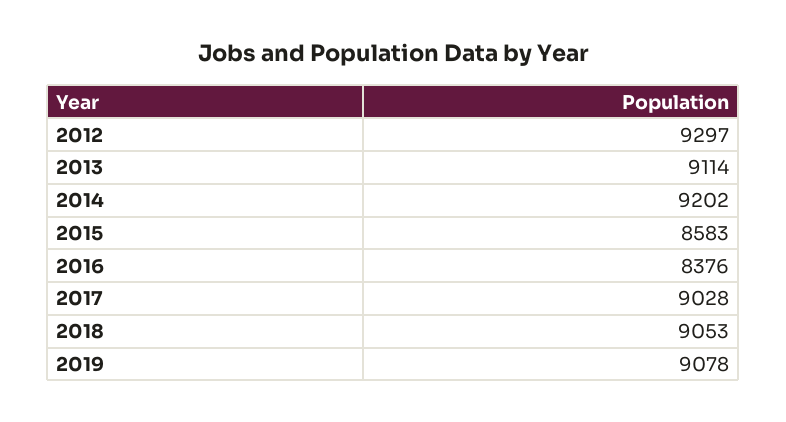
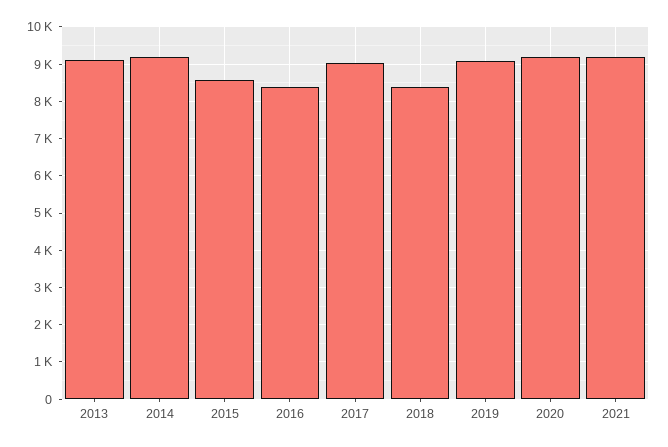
2012: 9297 -> none
2018: 9053 -> 8400
2020: none -> 9200
2021: none -> 9200

